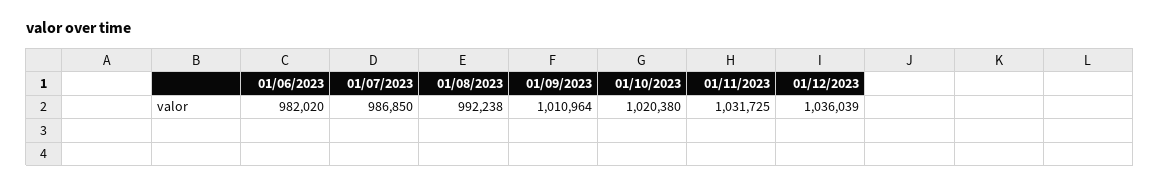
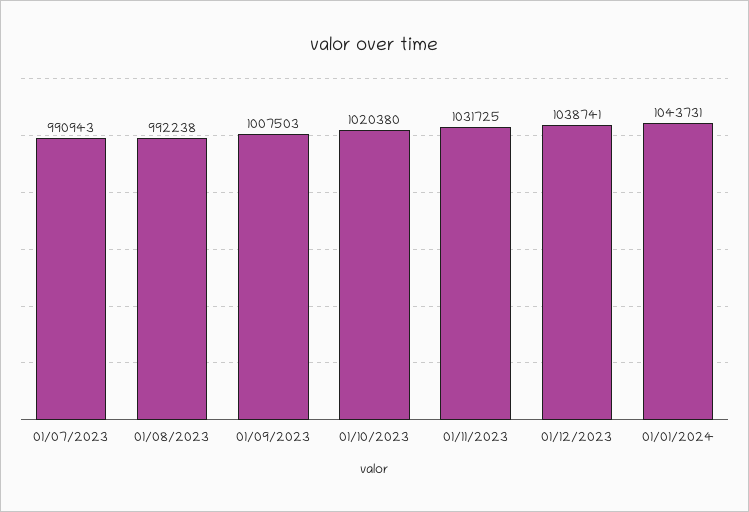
01/06/2023: 982020 -> none
01/07/2023: 986850 -> 990943
01/09/2023: 1010964 -> 1007503
01/12/2023: 1036039 -> 1038741
01/01/2024: none -> 1043731

